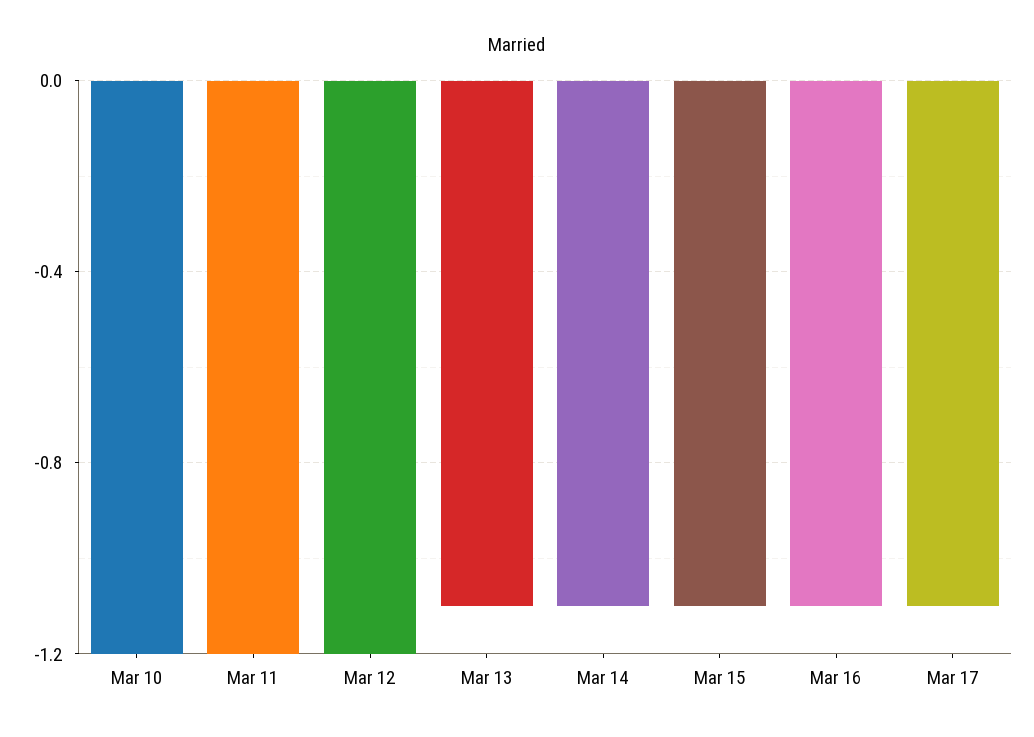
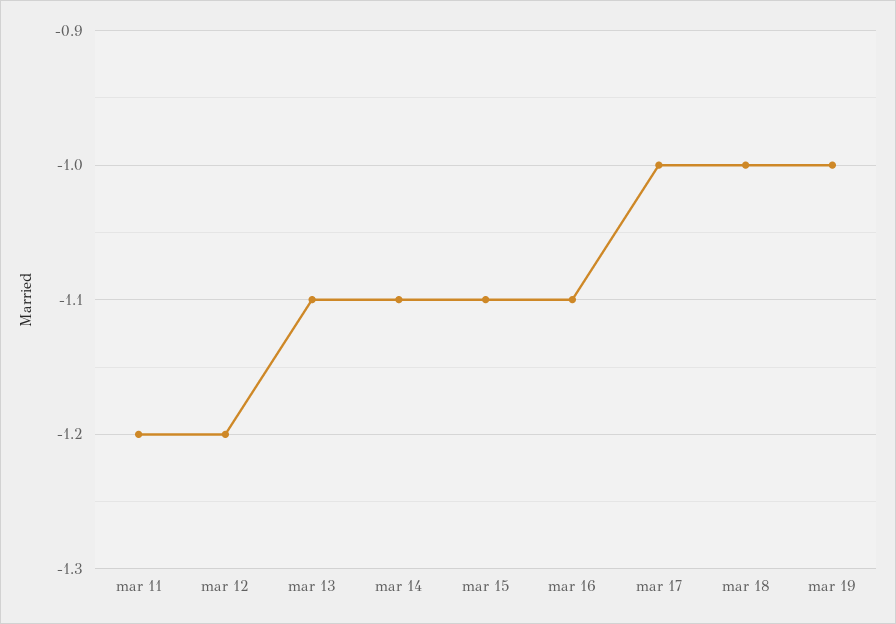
Mar 10: -1.2 -> none
Mar 17: -1.1 -> -1
mar 18: none -> -1
mar 19: none -> -1

